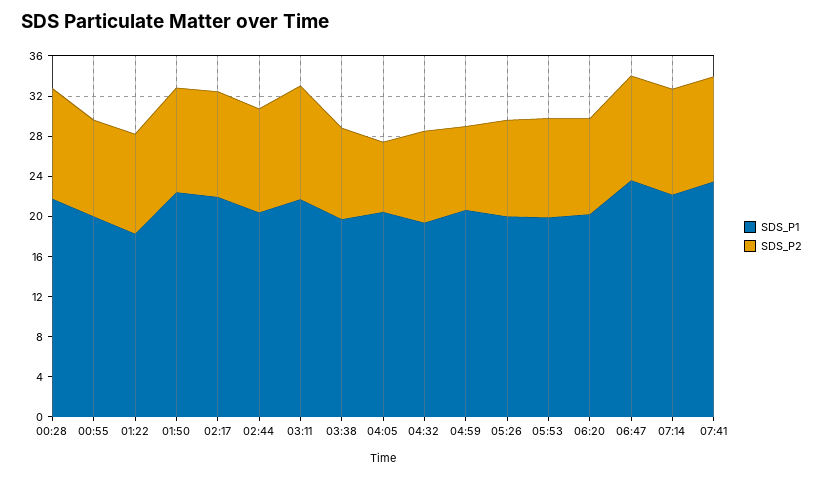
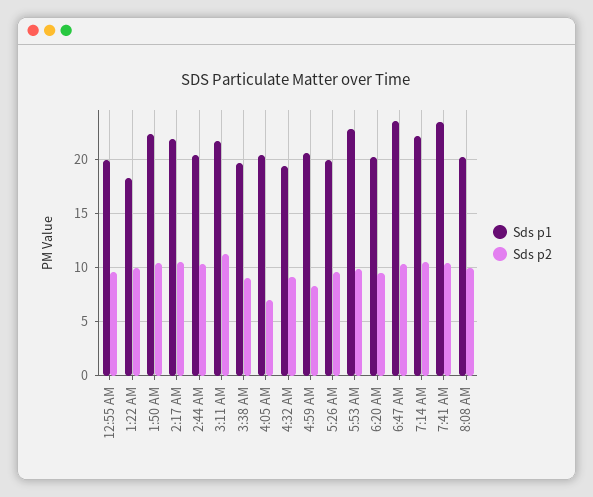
SDS_P1, 00:28: 22 -> none
SDS_P2, 00:28: 11 -> none
SDS_P1, 05:53: 20 -> 23
SDS_P1, 8:08 AM: none -> 20
SDS_P2, 8:08 AM: none -> 10

